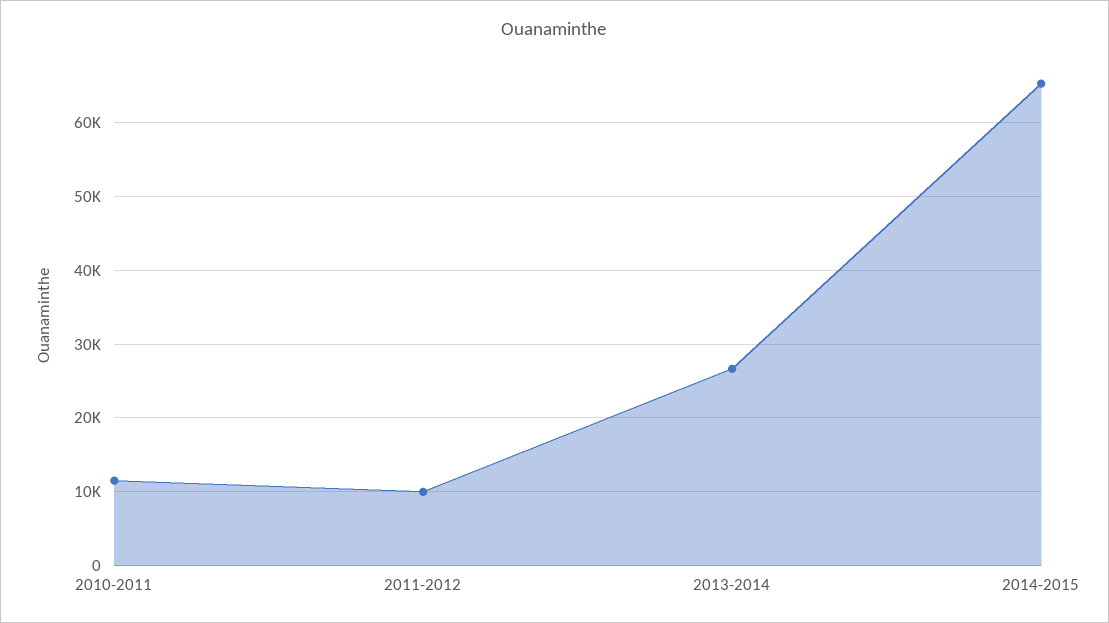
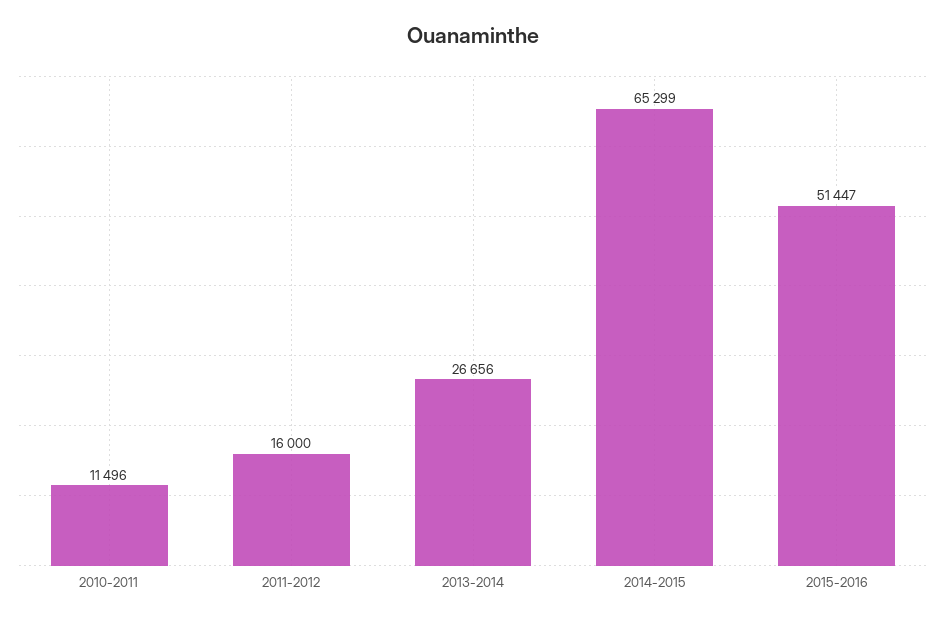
2011-2012: 10000 -> 16000
2015-2016: none -> 51447

